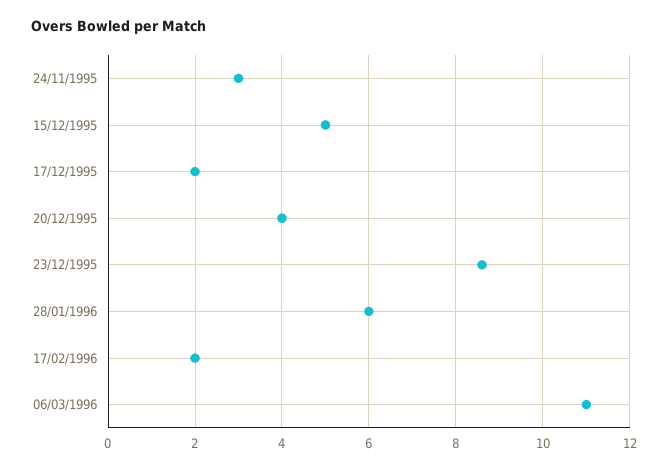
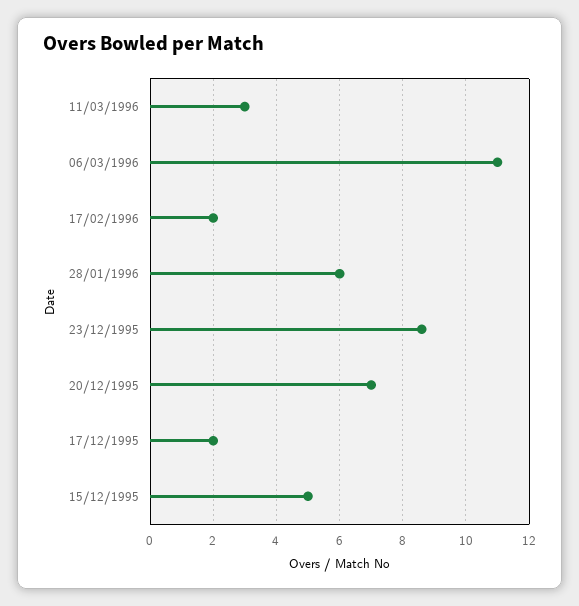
24/11/1995: 3 -> none
20/12/1995: 4 -> 7
11/03/1996: none -> 3

